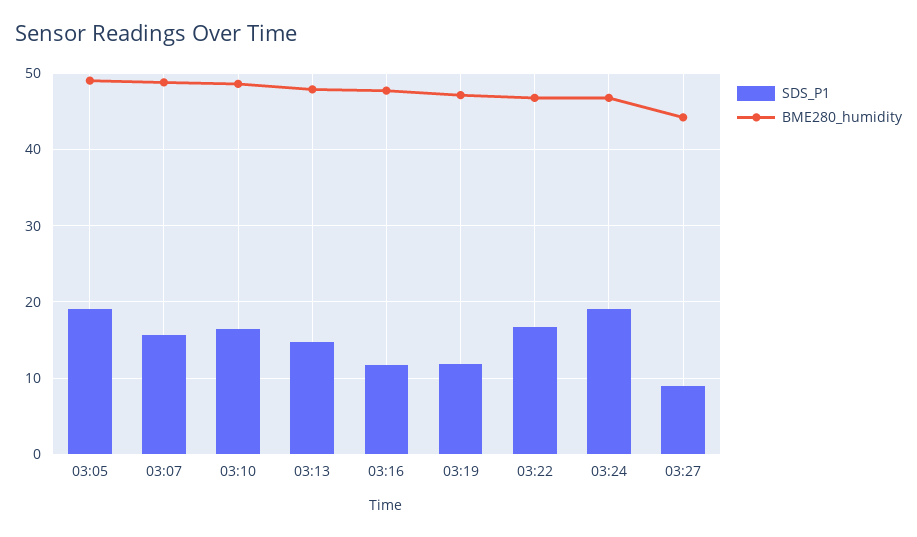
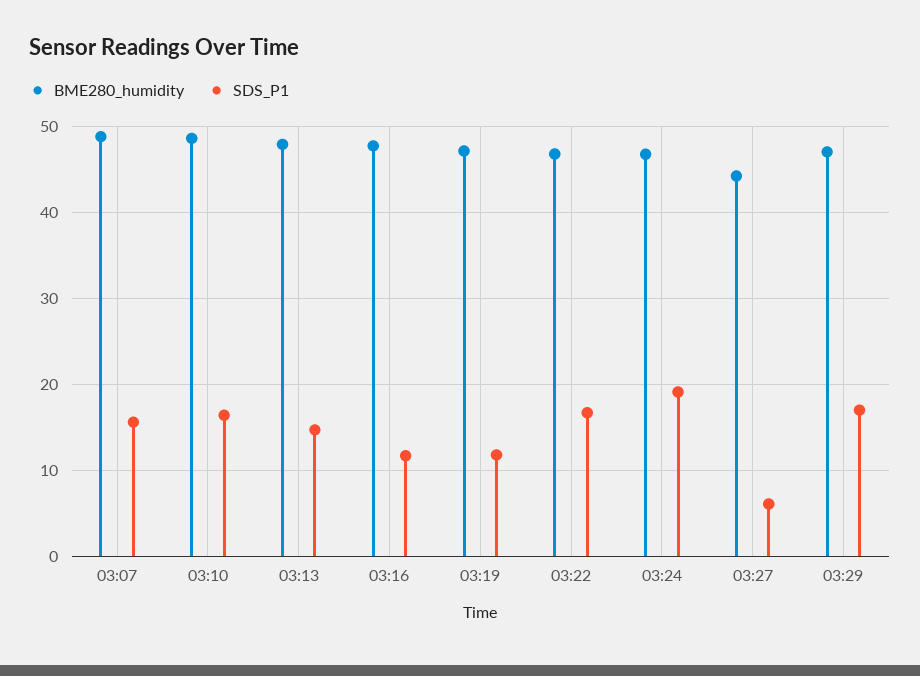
SDS_P1, 03:05: 19 -> none
BME280_humidity, 03:05: 49 -> none
SDS_P1, 03:27: 9 -> 6
BME280_humidity, 03:29: none -> 47
SDS_P1, 03:29: none -> 17

